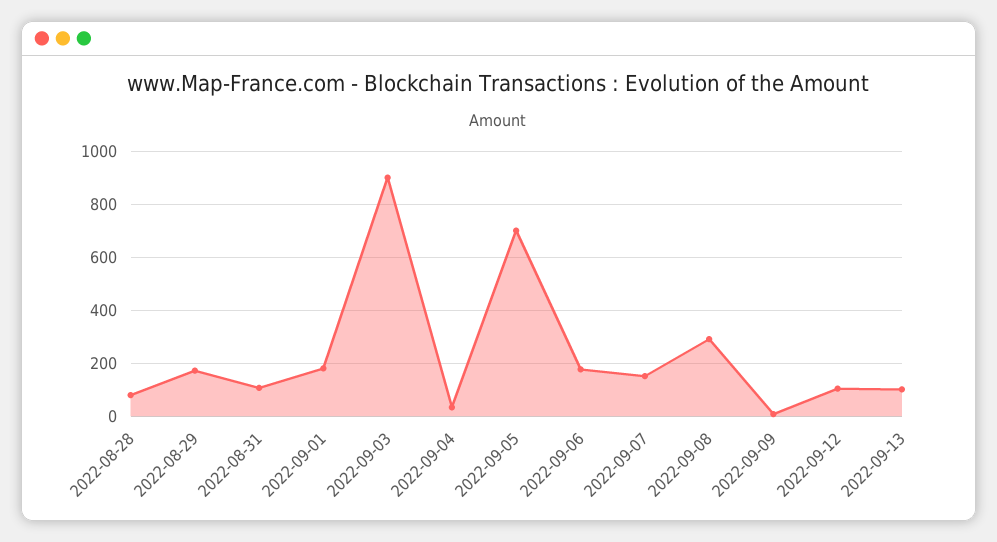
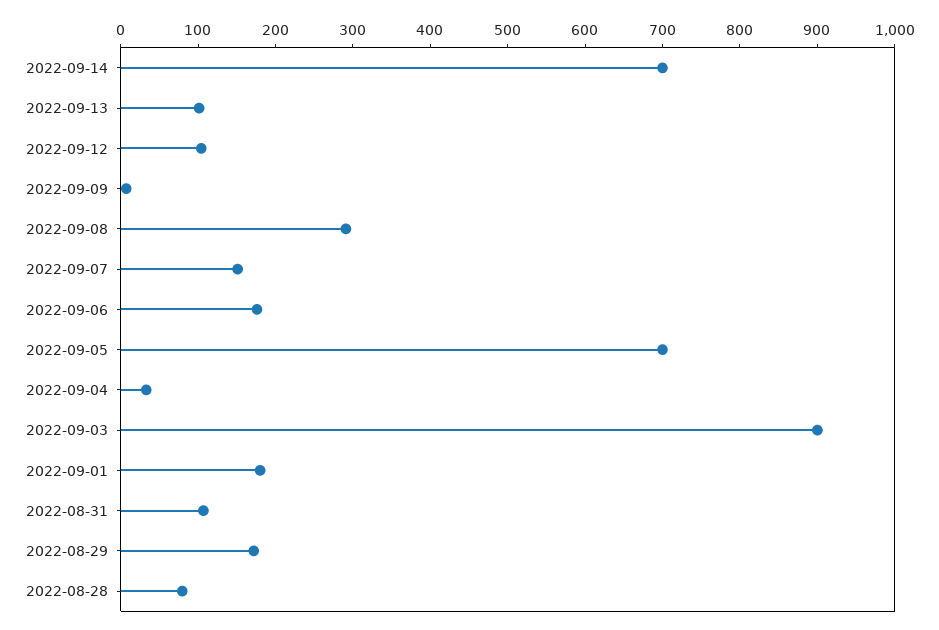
2022-09-14: none -> 700

